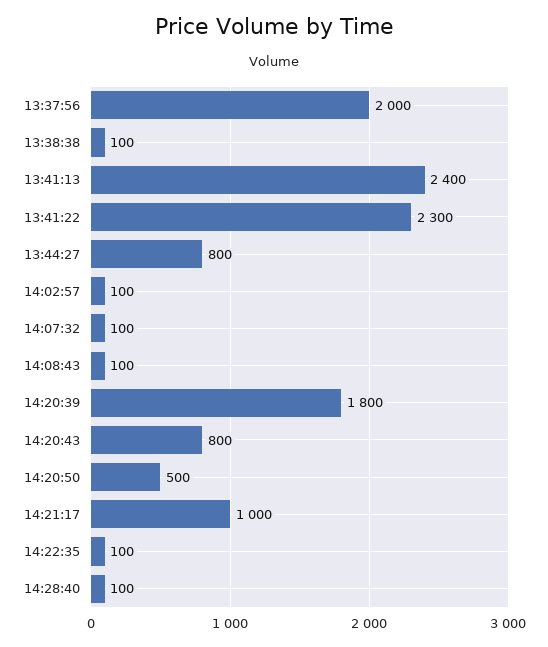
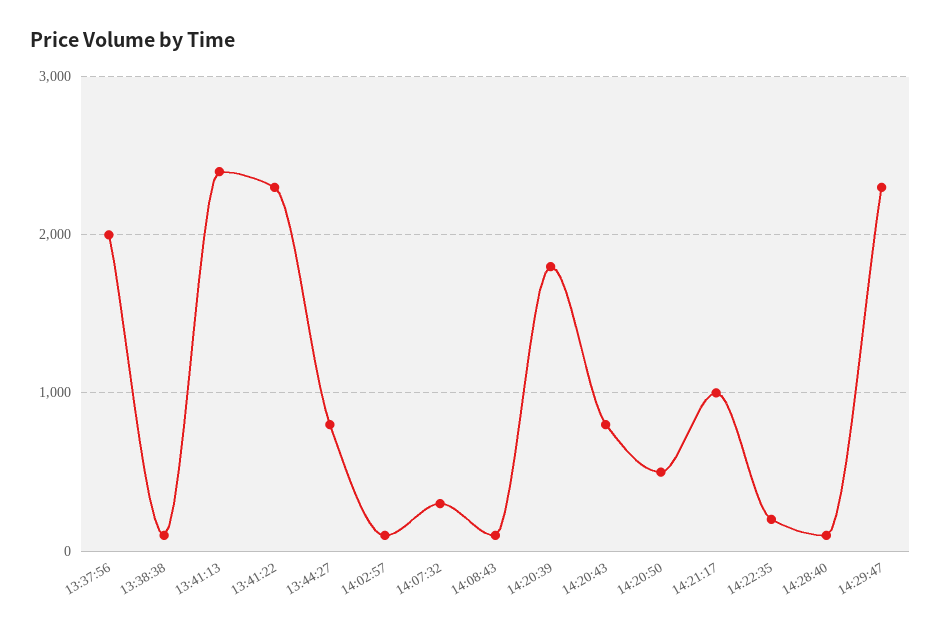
14:07:32: 100 -> 300
14:22:35: 100 -> 200
14:29:47: none -> 2300

